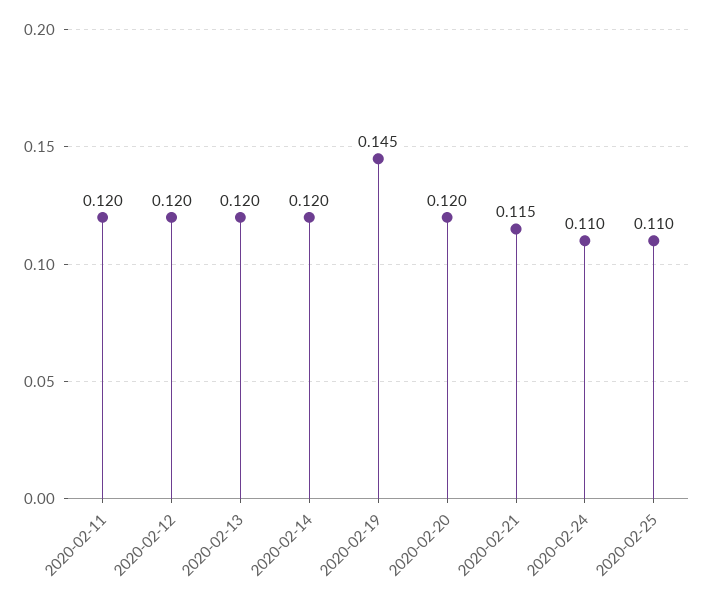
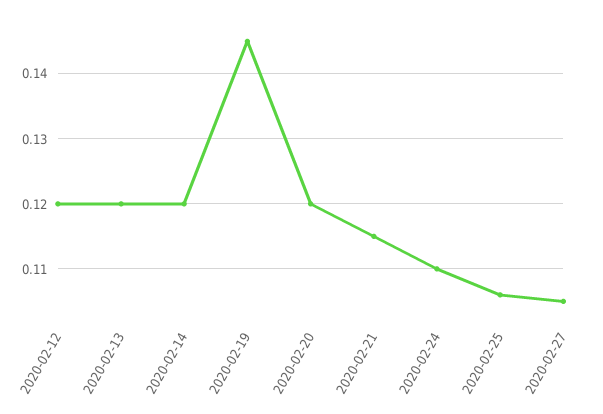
2020-02-11: 0.12 -> none
2020-02-25: 0.11 -> 0.106
2020-02-27: none -> 0.105

